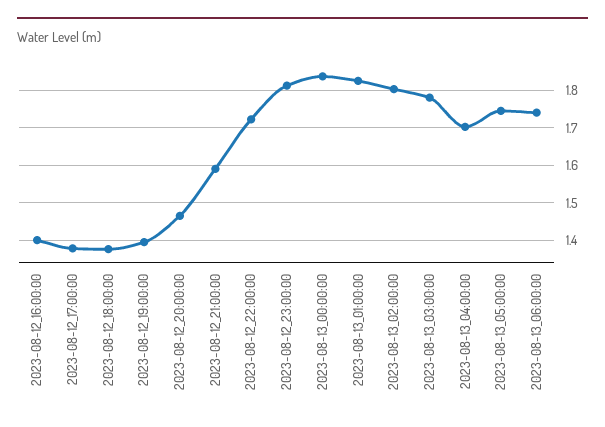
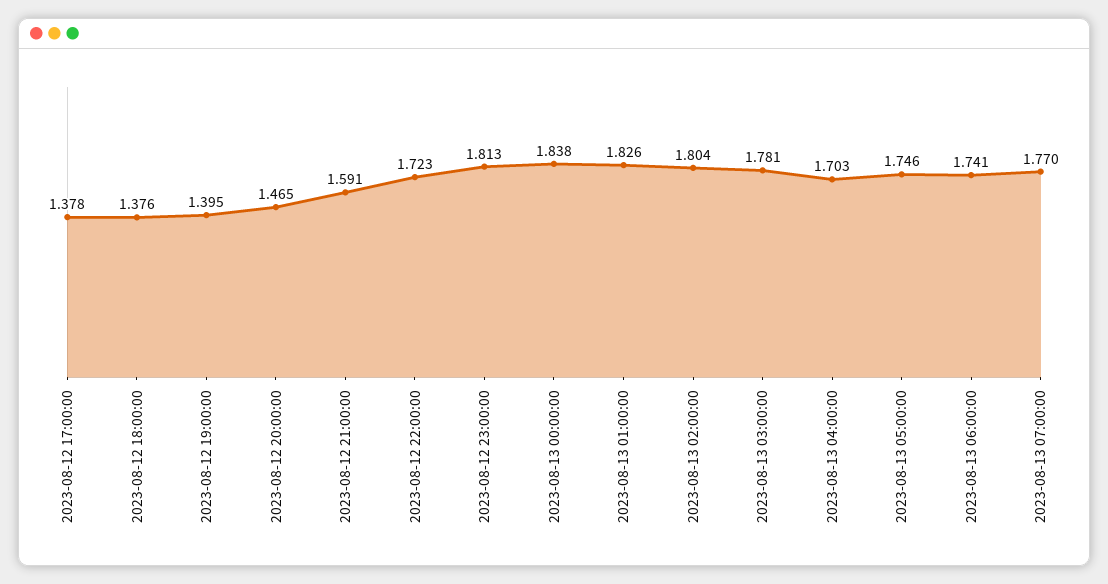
2023-08-12_16:00:00: 1.4 -> none
2023-08-13 07:00:00: none -> 1.77

